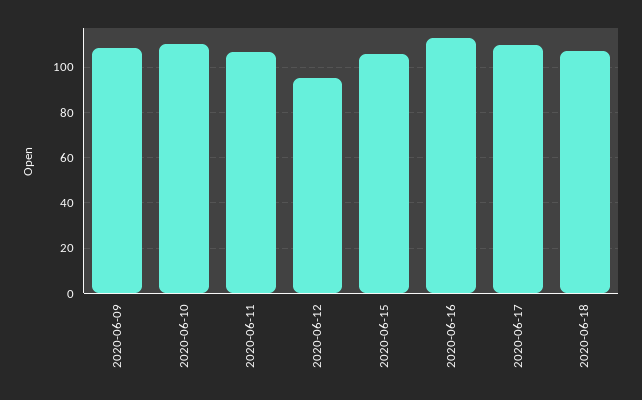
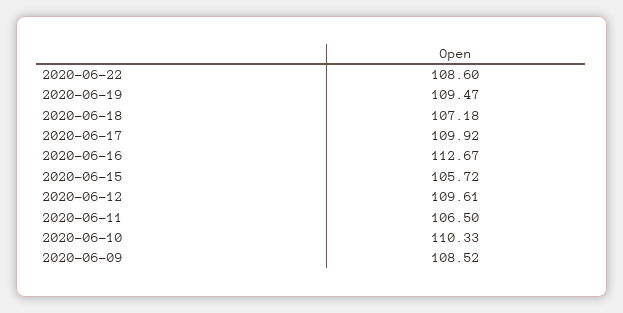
2020-06-12: 95 -> 109.61
2020-06-22: none -> 108.6
2020-06-19: none -> 109.47

